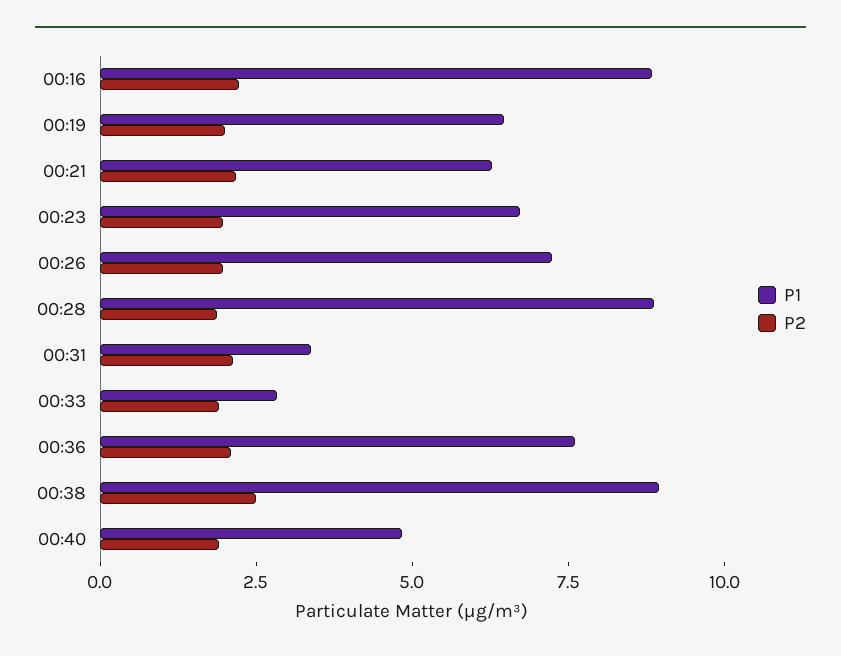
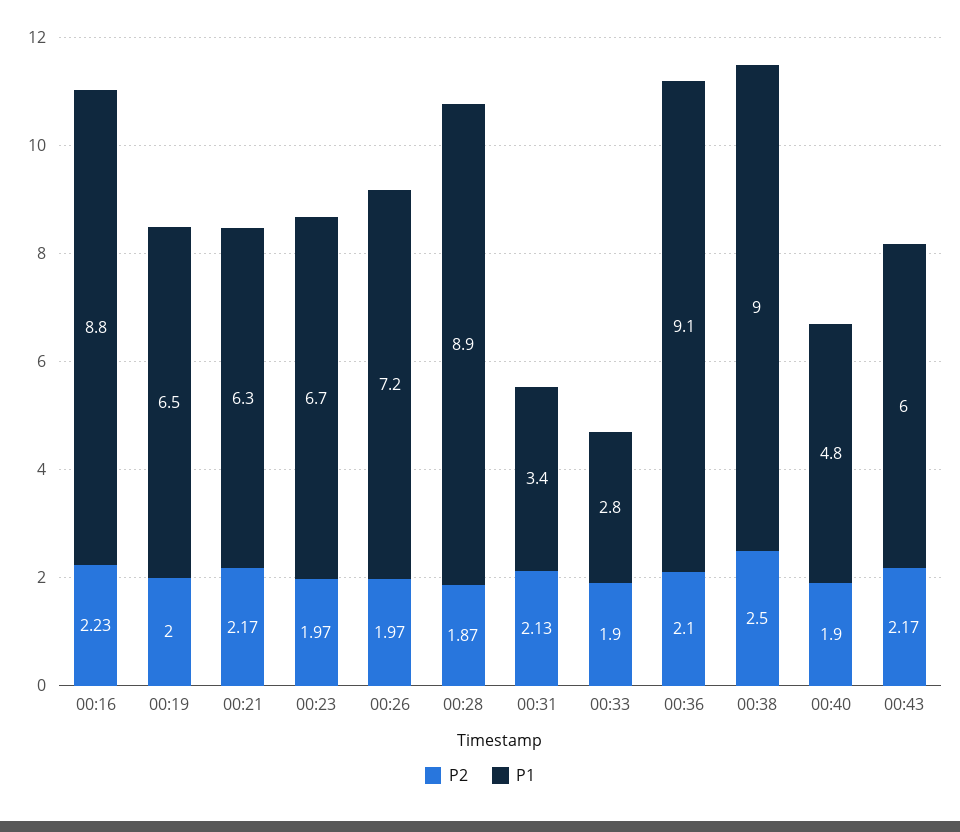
P1, 00:36: 7.5 -> 9.1
P2, 00:43: none -> 2.17
P1, 00:43: none -> 6

